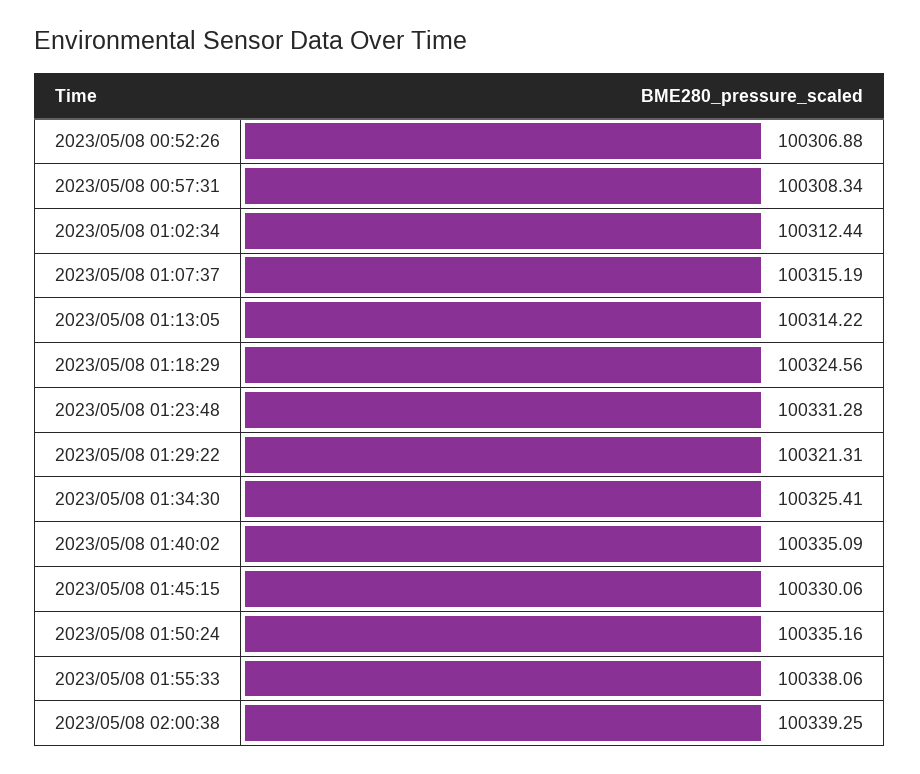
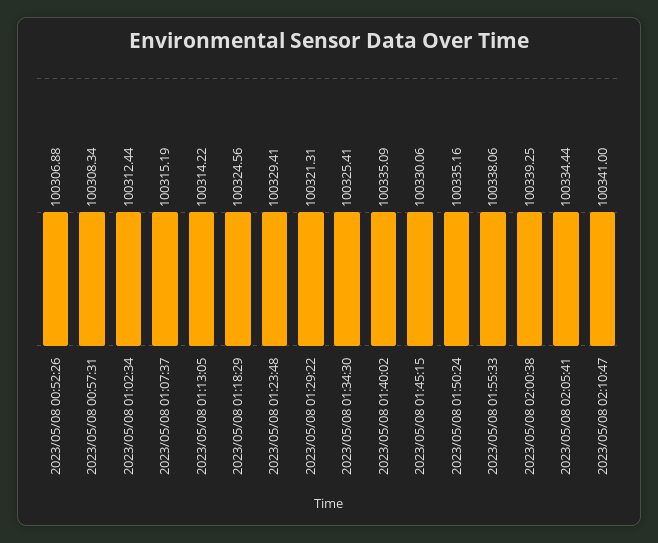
2023/05/08 01:23:48: 100331.28 -> 100329.41
2023/05/08 02:05:41: none -> 100334.44
2023/05/08 02:10:47: none -> 100341

